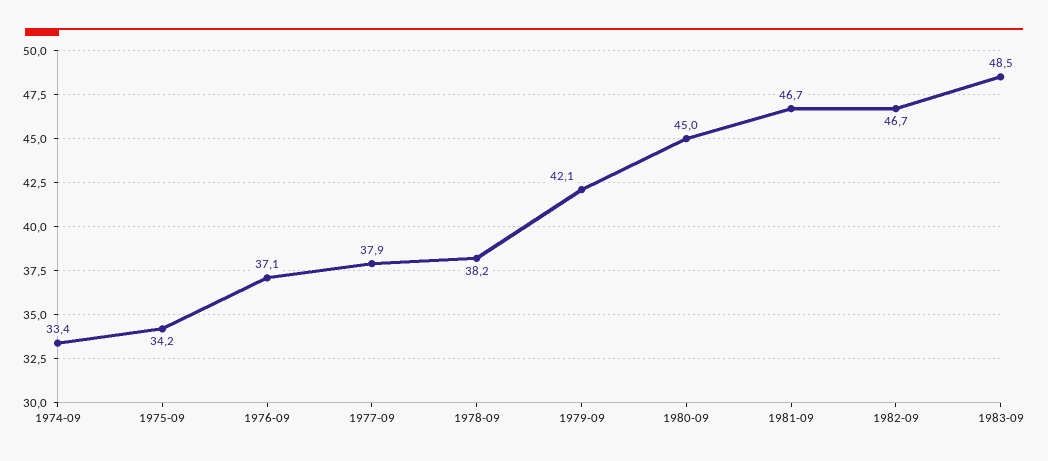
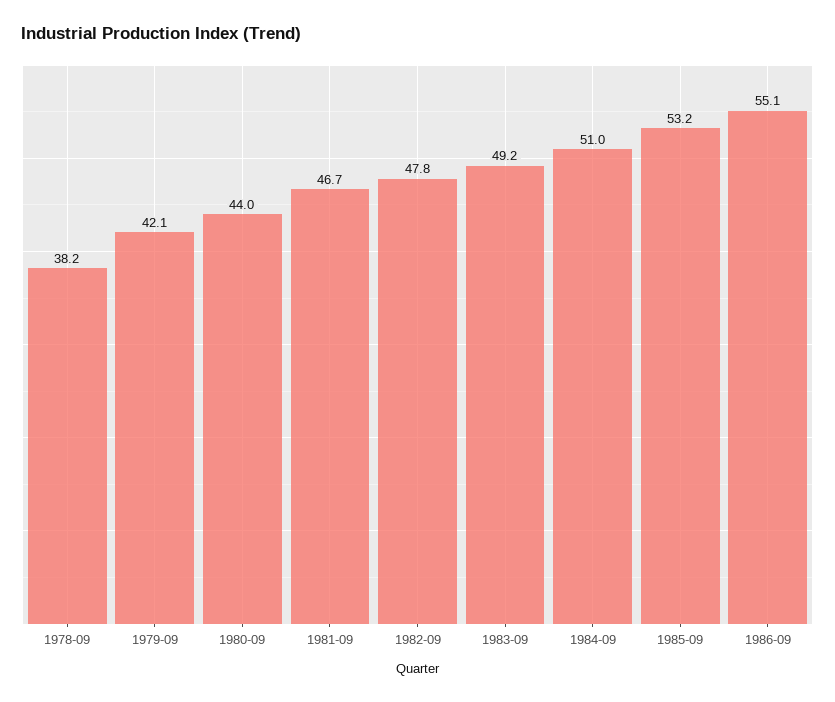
1974-09: 33.4 -> none
1975-09: 34.2 -> none
1976-09: 37.1 -> none
1977-09: 37.9 -> none
1980-09: 45 -> 44
1982-09: 46.7 -> 47.8
1983-09: 48.5 -> 49.2
1984-09: none -> 51
1985-09: none -> 53.2
1986-09: none -> 55.1

